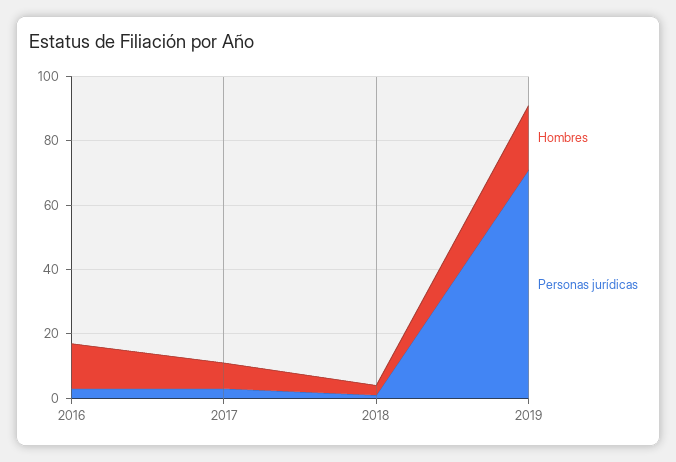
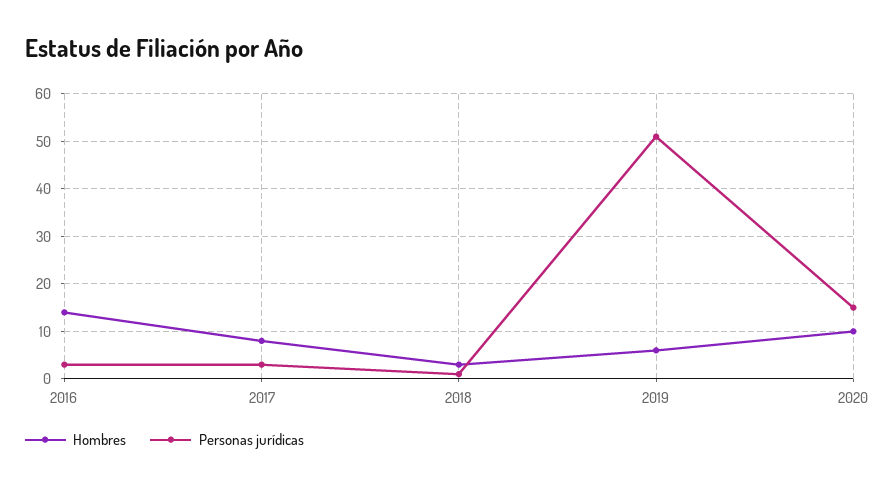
Hombres, 2019: 20 -> 5
Personas jurídicas, 2019: 70 -> 50
Hombres, 2020: none -> 10
Personas jurídicas, 2020: none -> 15

